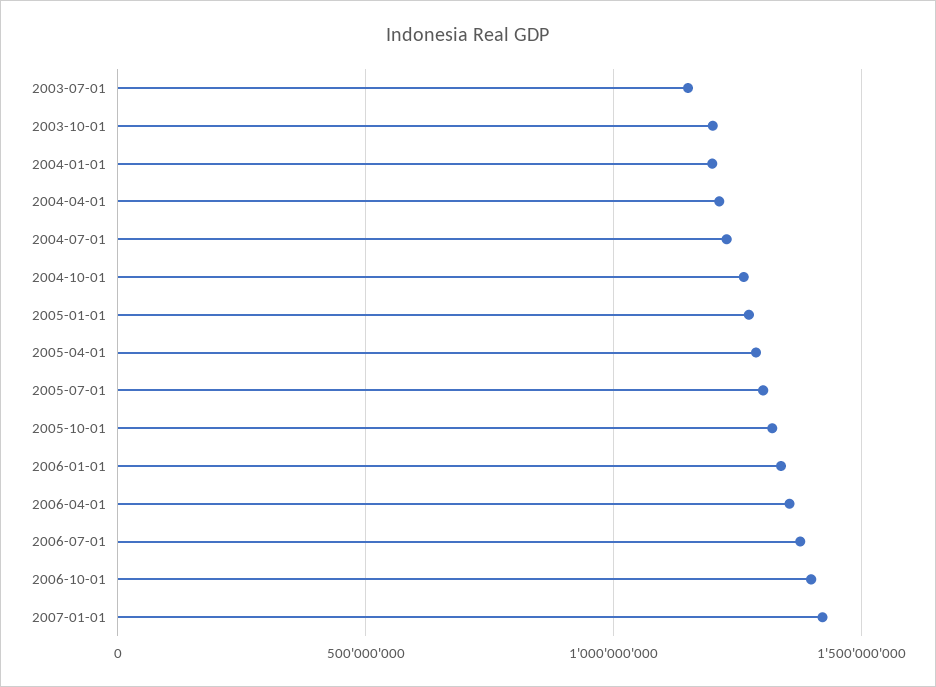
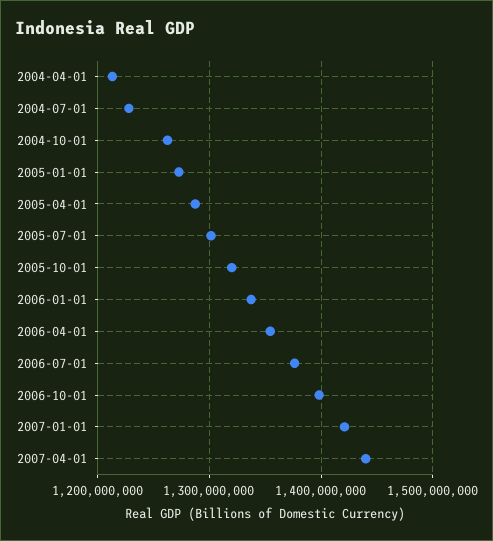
2003-07-01: 1150000000 -> none
2003-10-01: 1200000000 -> none
2004-01-01: 1200000000 -> none
2007-04-01: none -> 1440000000

